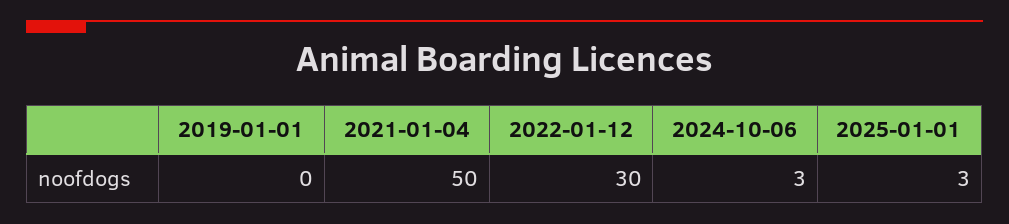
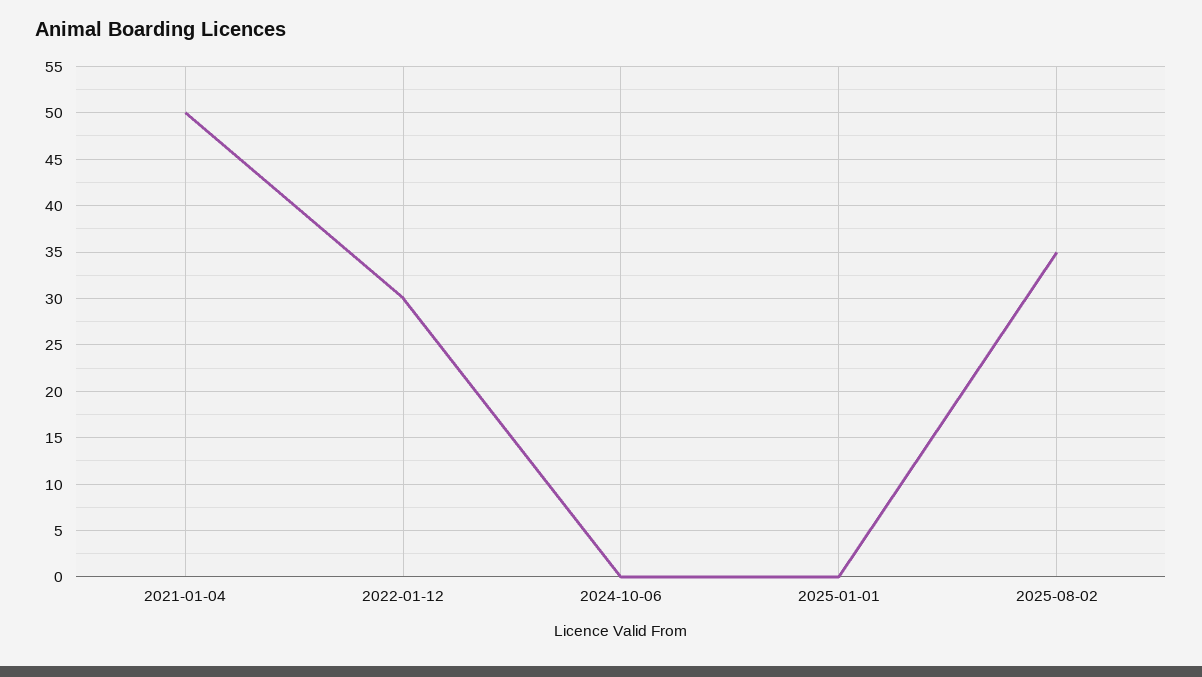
2019-01-01: 0 -> none
2024-10-06: 3 -> 0
2025-01-01: 3 -> 0
2025-08-02: none -> 35

